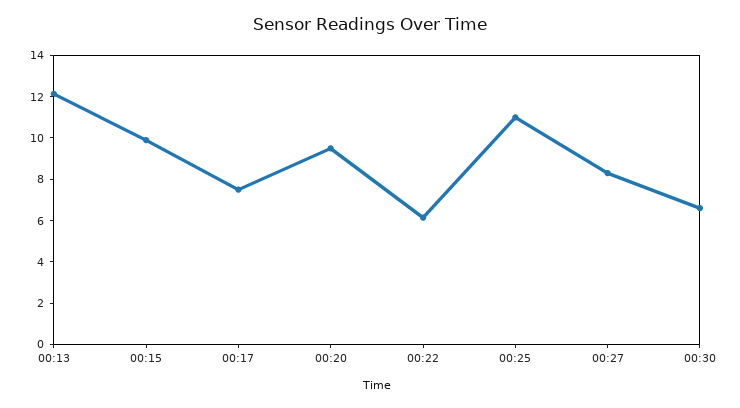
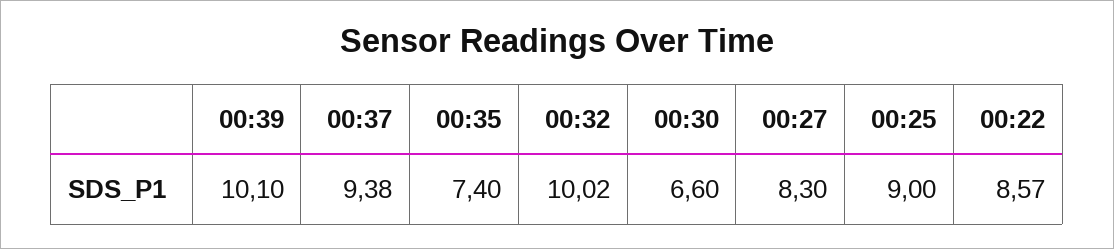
00:13: 12 -> none
00:15: 10 -> none
00:17: 7.5 -> none
00:20: 9.5 -> none
00:22: 6 -> 8.57
00:25: 11 -> 9
00:39: none -> 10.1
00:37: none -> 9.38
00:35: none -> 7.4
00:32: none -> 10.02

